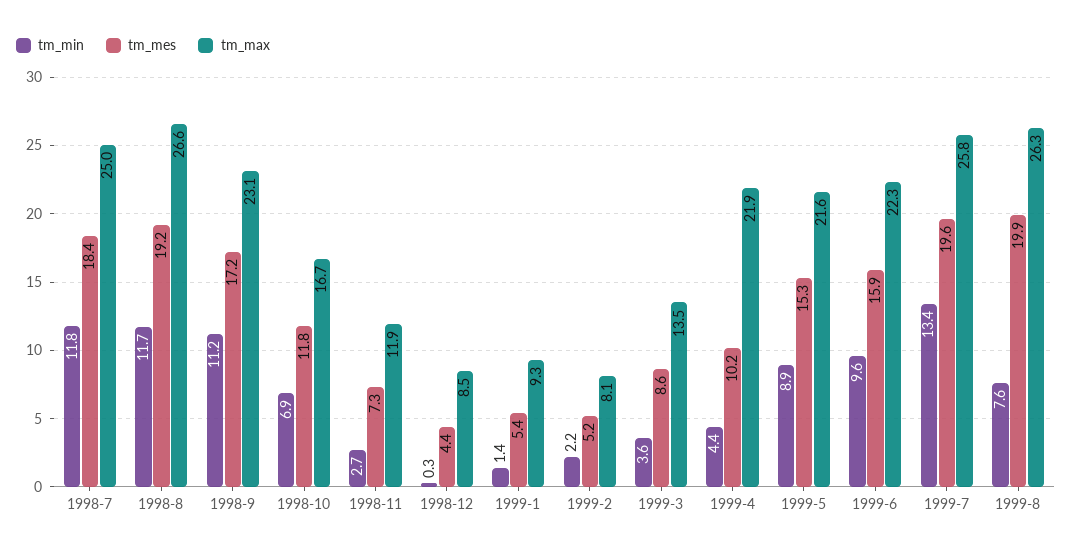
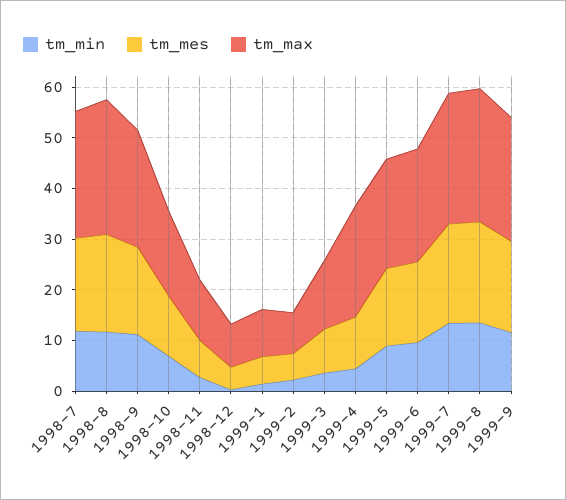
tm_min, 1999-8: 7.6 -> 14
tm_min, 1999-9: none -> 12
tm_mes, 1999-9: none -> 18
tm_max, 1999-9: none -> 24

